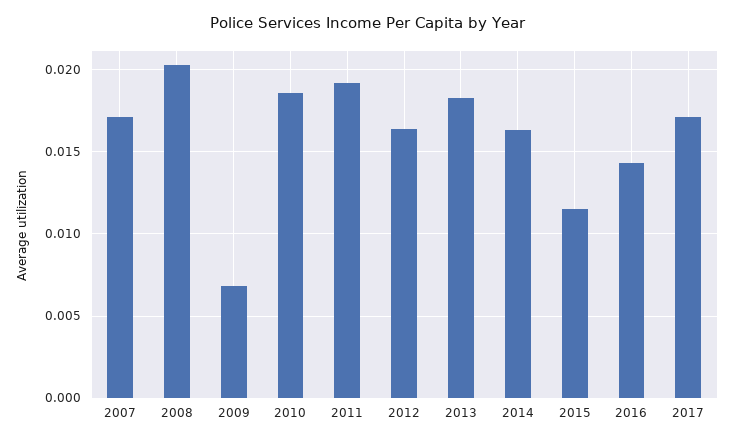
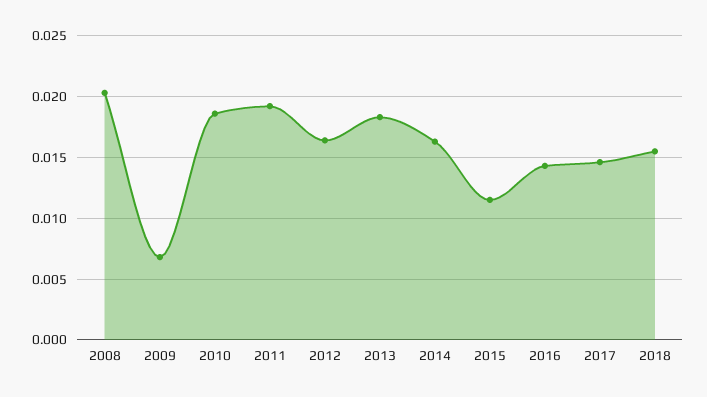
2007: 0.017 -> none
2017: 0.017 -> 0.0145
2018: none -> 0.0155

